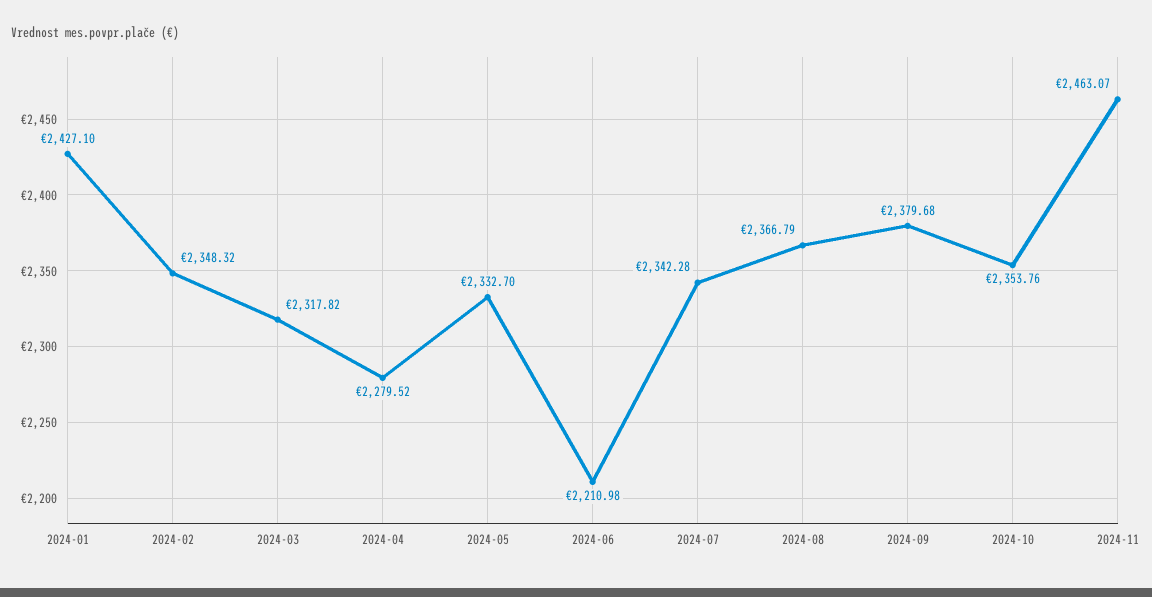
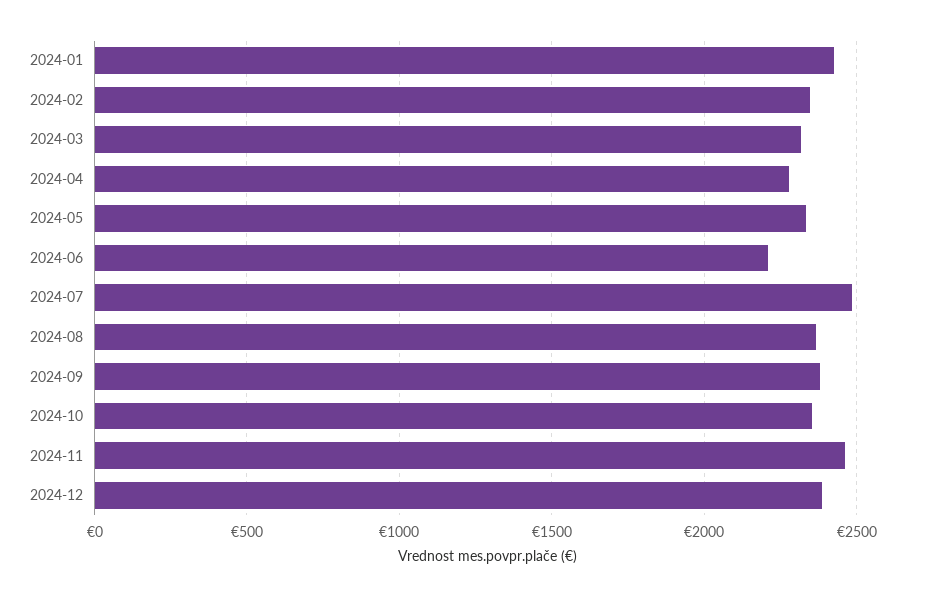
2024-07: 2342.28 -> 2500
2024-12: none -> 2400

